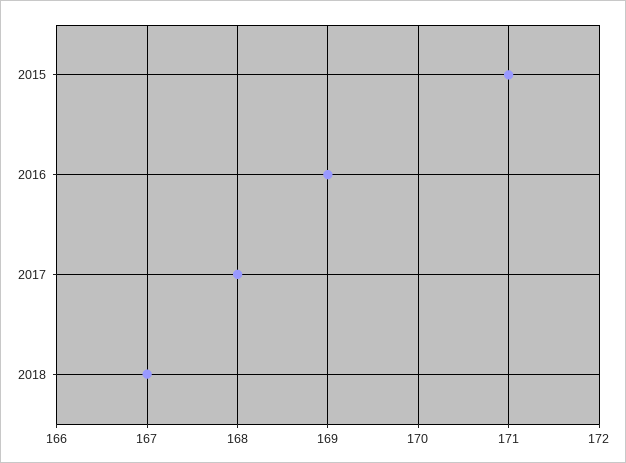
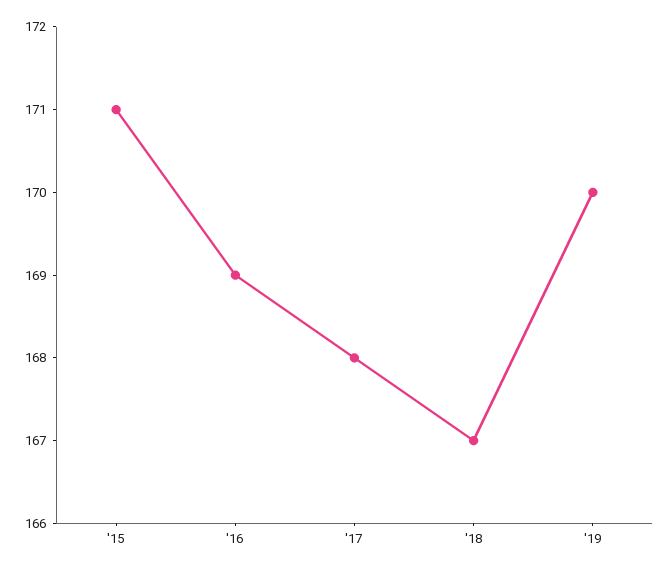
'19: none -> 170

